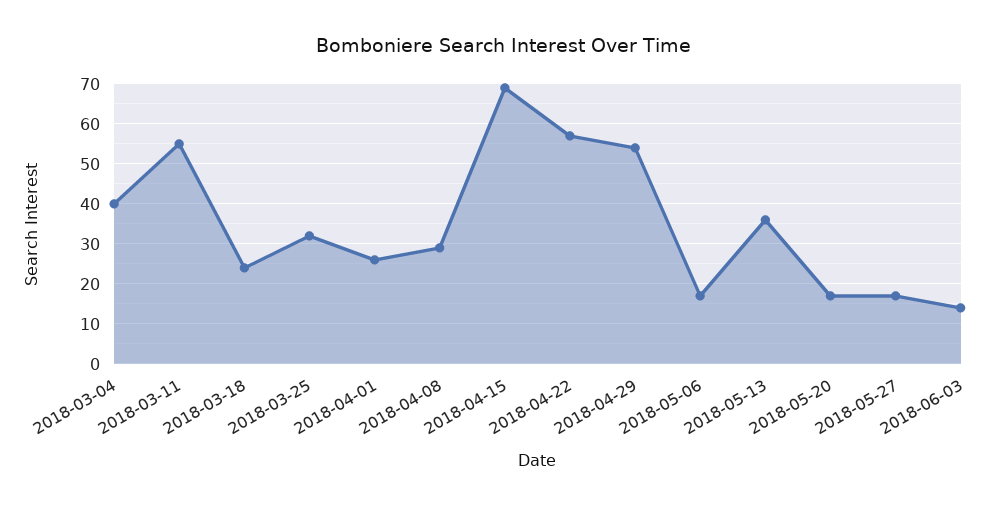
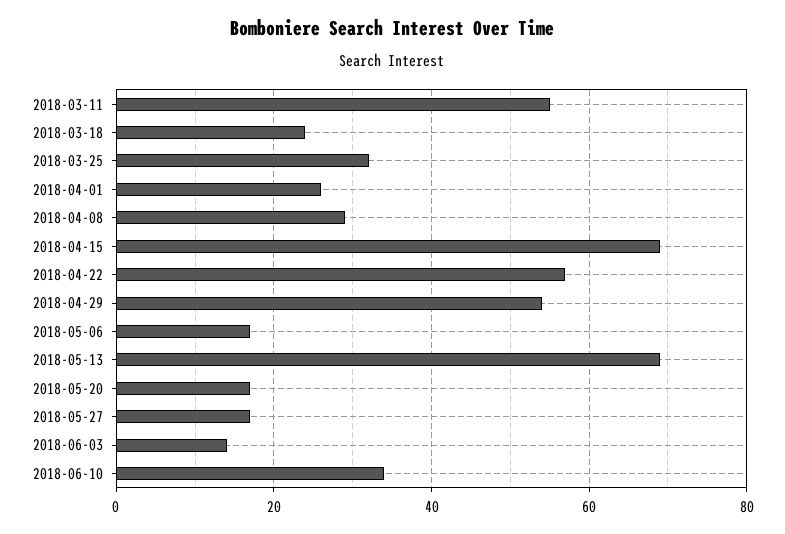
2018-03-04: 40 -> none
2018-05-13: 35 -> 70
2018-06-10: none -> 35

